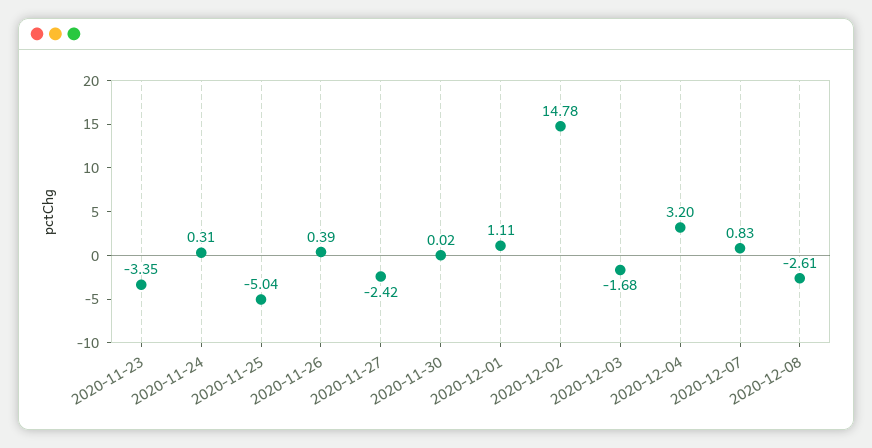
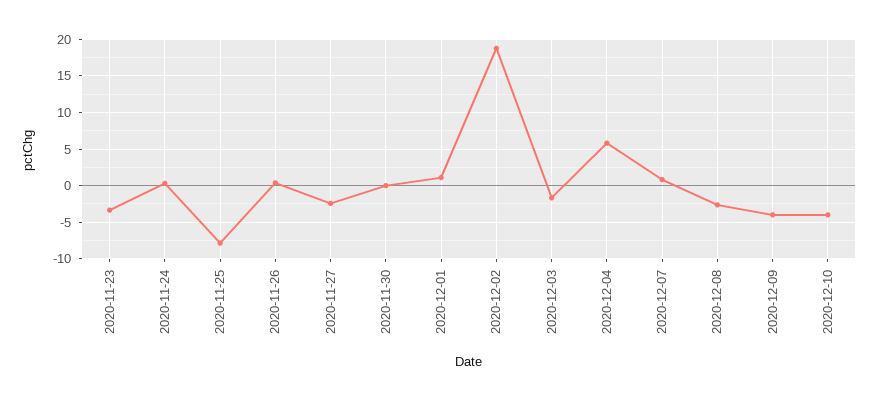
2020-11-25: -5.04 -> -8
2020-12-02: 14.78 -> 19
2020-12-04: 3.2 -> 6
2020-12-09: none -> -4
2020-12-10: none -> -4

